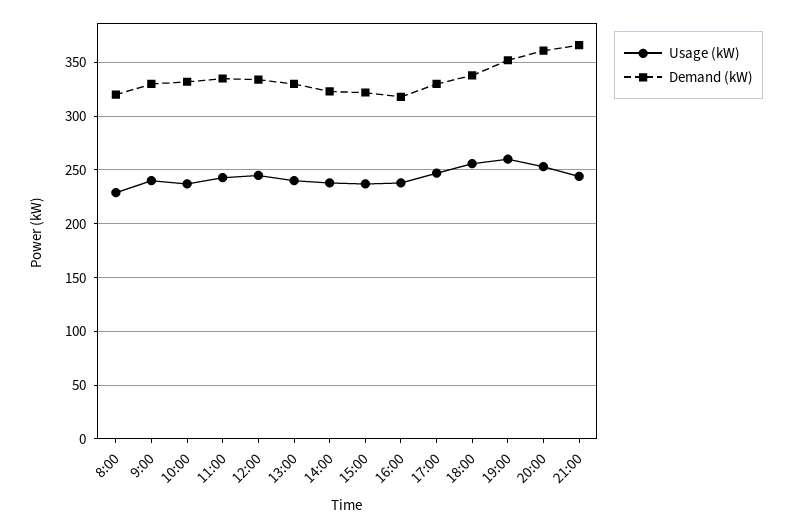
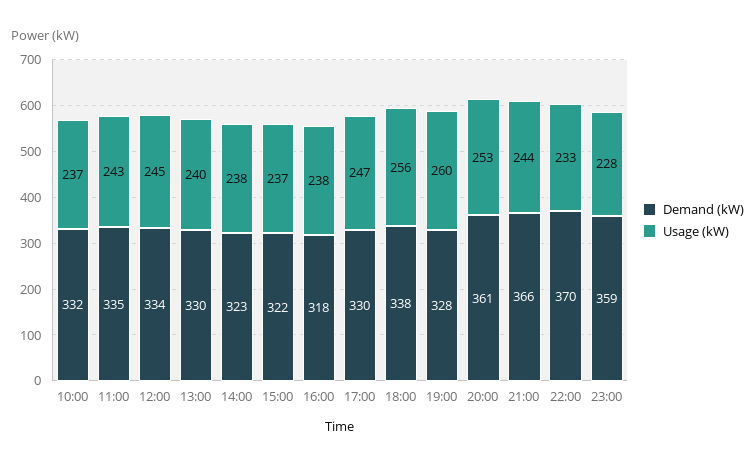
Usage (kW), 8:00: 230 -> none
Demand (kW), 8:00: 320 -> none
Usage (kW), 9:00: 240 -> none
Demand (kW), 9:00: 330 -> none
Demand (kW), 19:00: 350 -> 328
Demand (kW), 22:00: none -> 370
Usage (kW), 22:00: none -> 233
Demand (kW), 23:00: none -> 359
Usage (kW), 23:00: none -> 228

